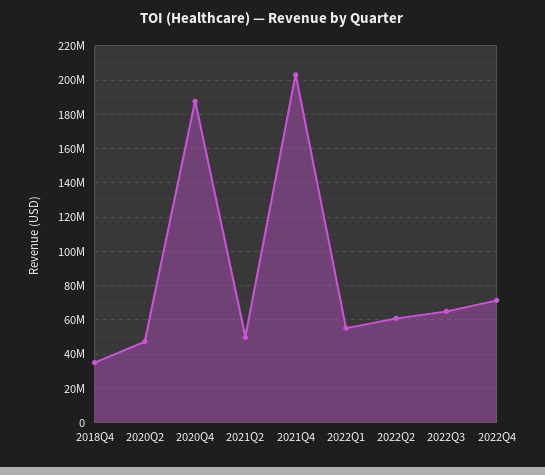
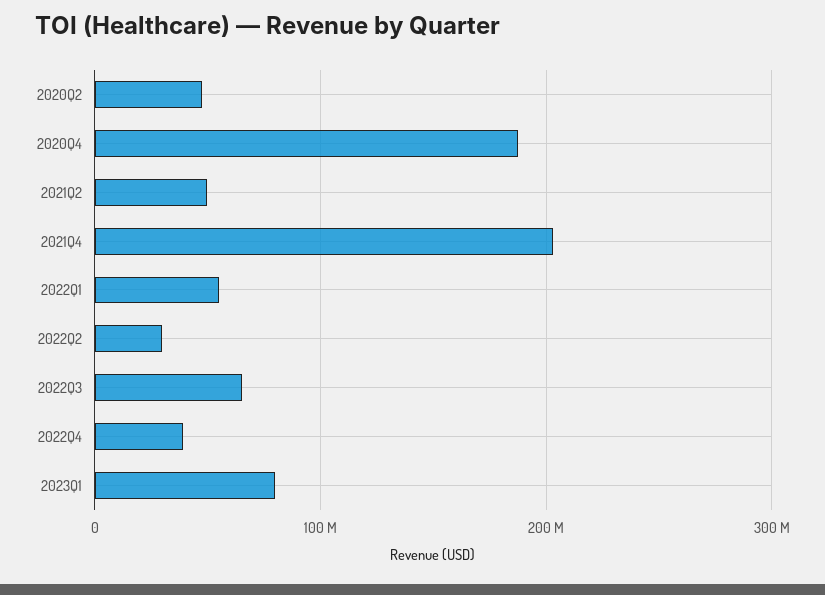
2018Q4: 35000000 -> none
2022Q2: 60000000 -> 30000000
2022Q4: 70000000 -> 40000000
2023Q1: none -> 80000000

